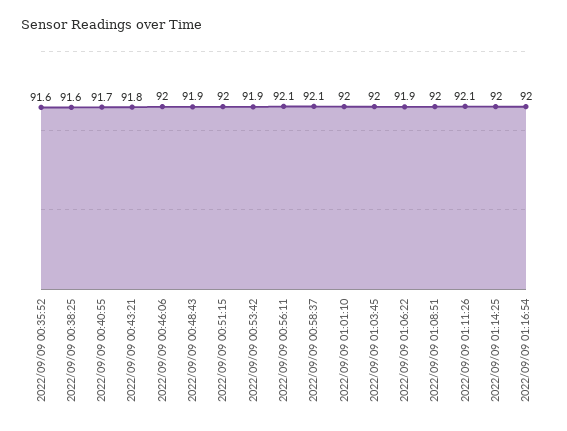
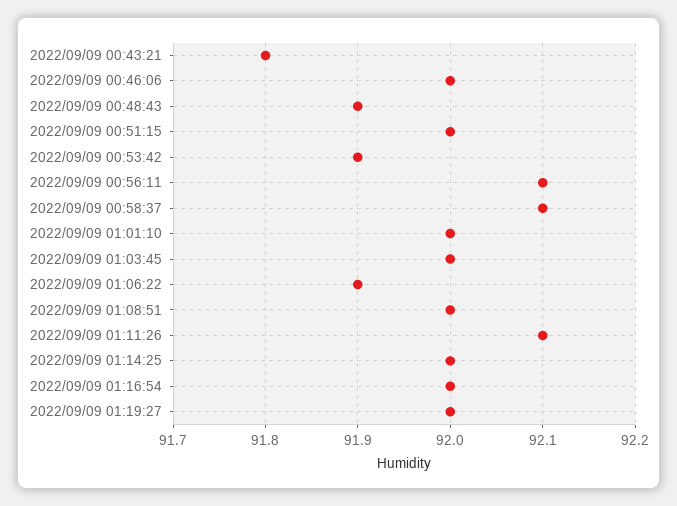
2022/09/09 00:35:52: 91.6 -> none
2022/09/09 00:38:25: 91.6 -> none
2022/09/09 00:40:55: 91.7 -> none
2022/09/09 01:19:27: none -> 92

